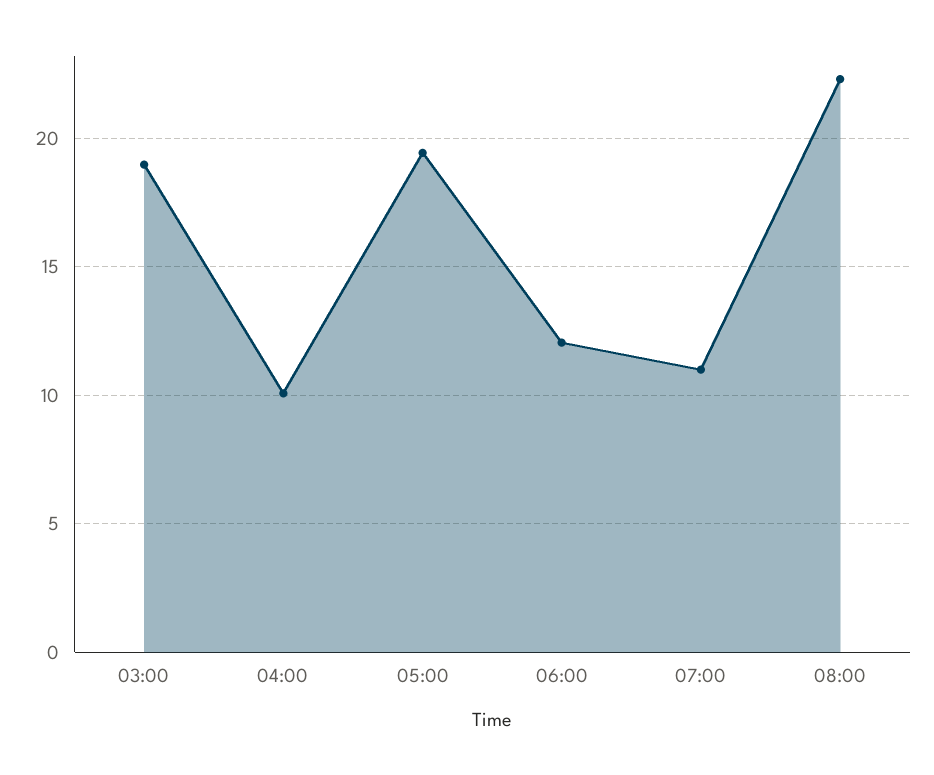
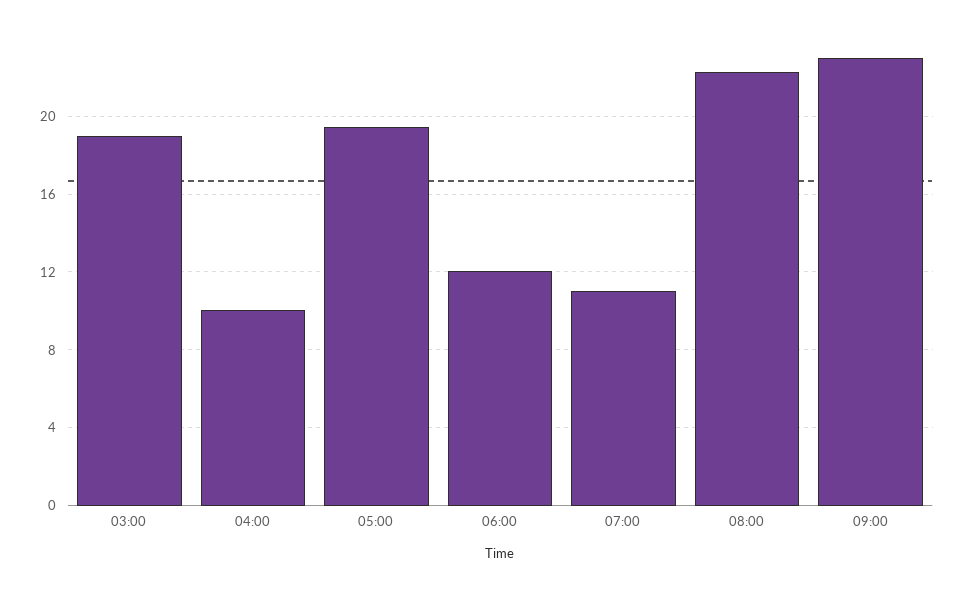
09:00: none -> 23

